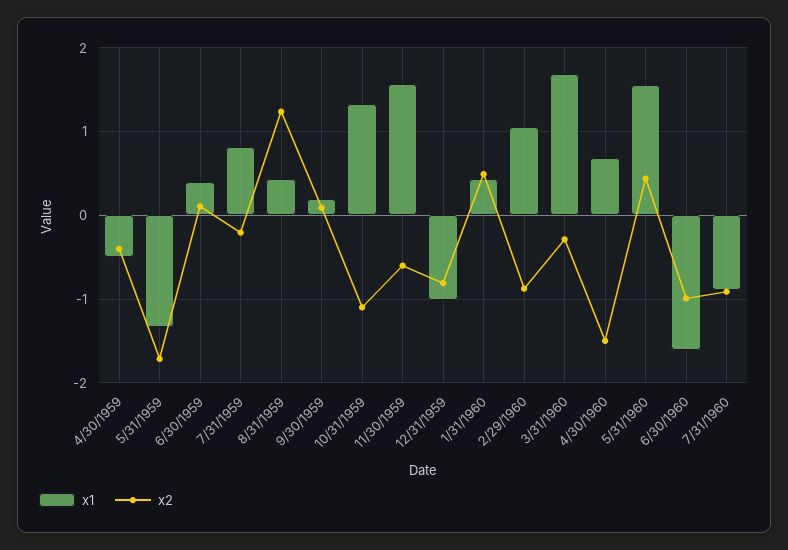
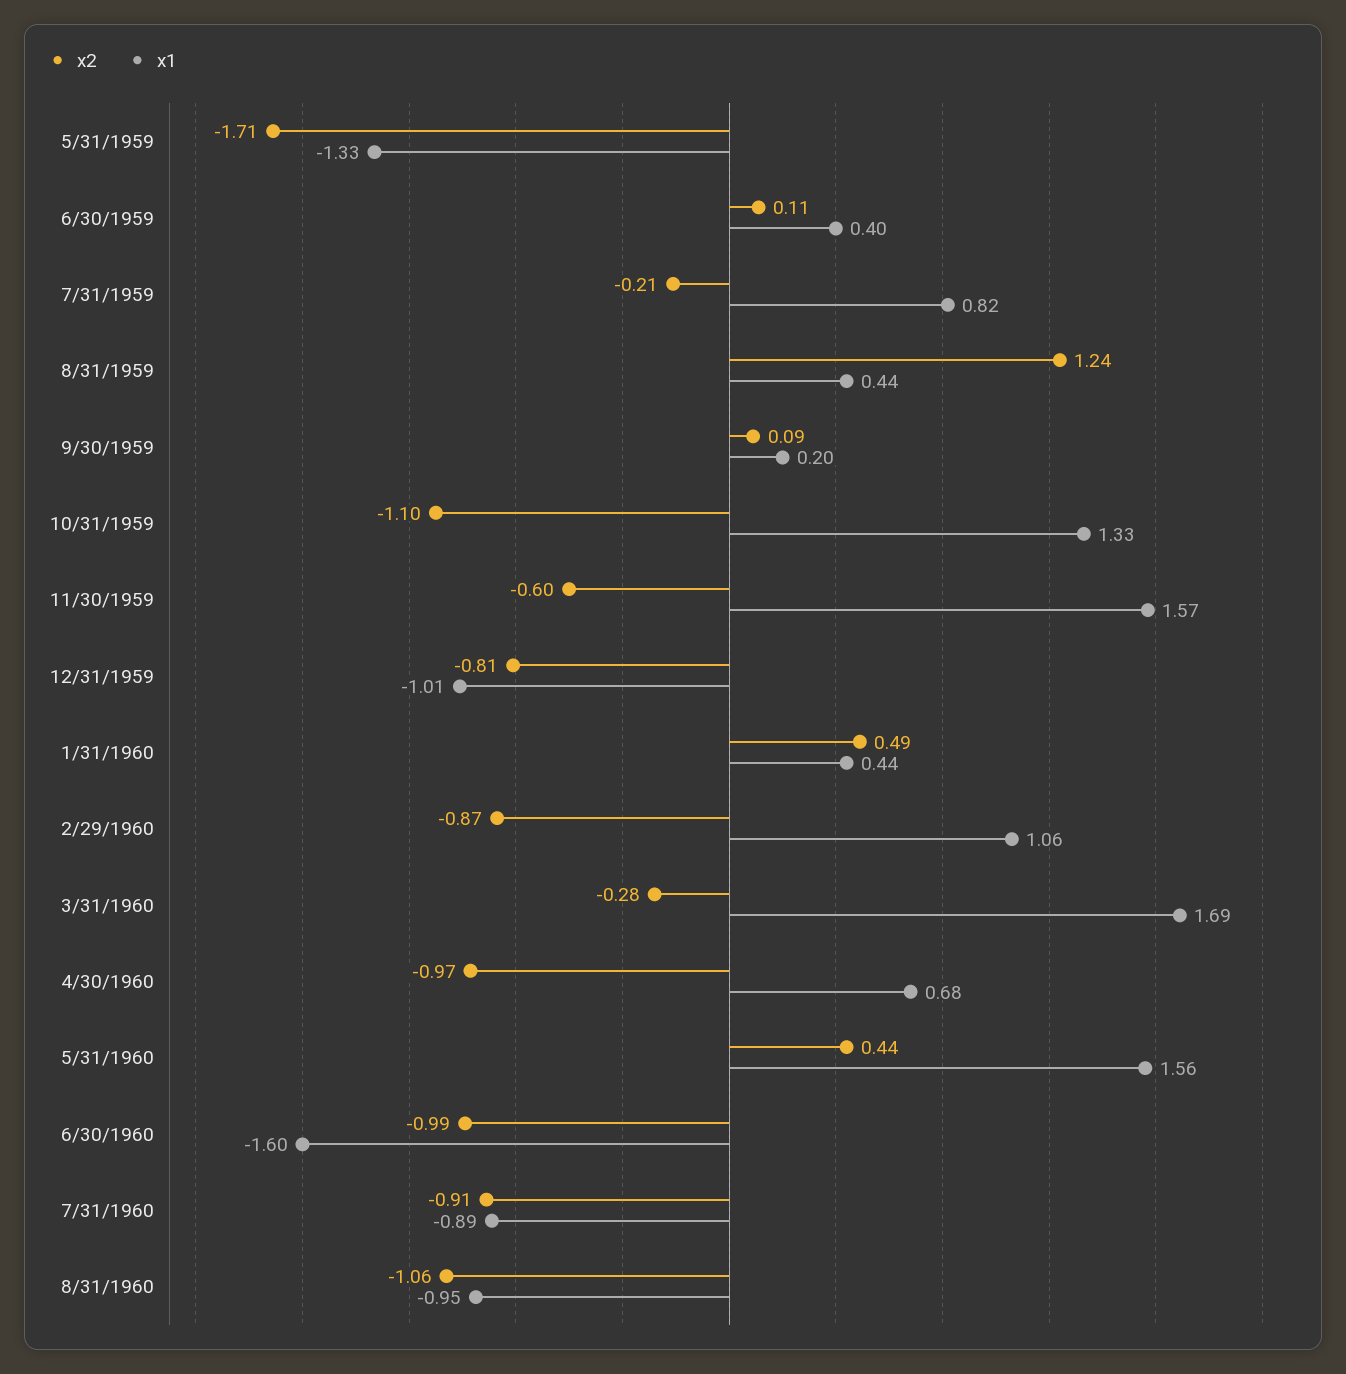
x1, 4/30/1959: -0.5 -> none
x2, 4/30/1959: -0.4 -> none
x2, 4/30/1960: -1.5 -> -0.97
x2, 8/31/1960: none -> -1.06
x1, 8/31/1960: none -> -0.95

